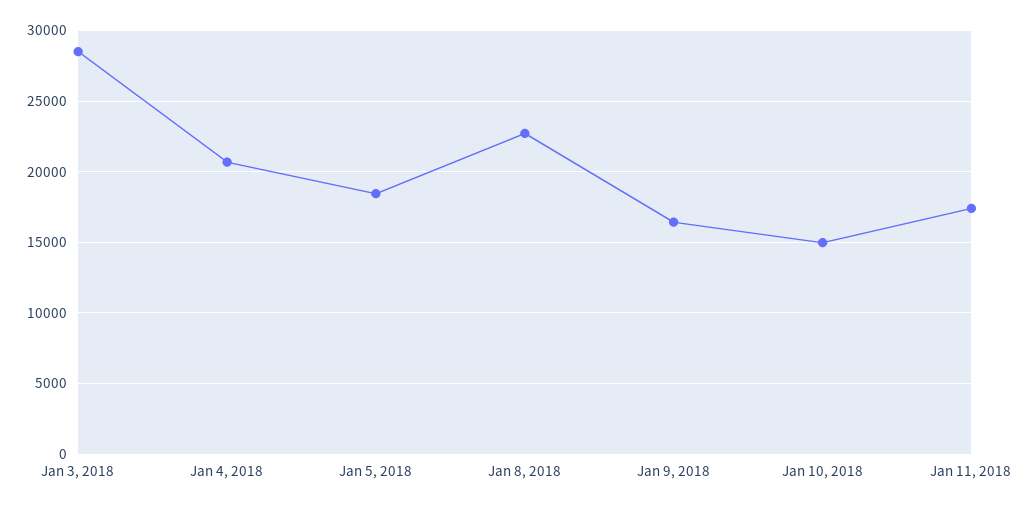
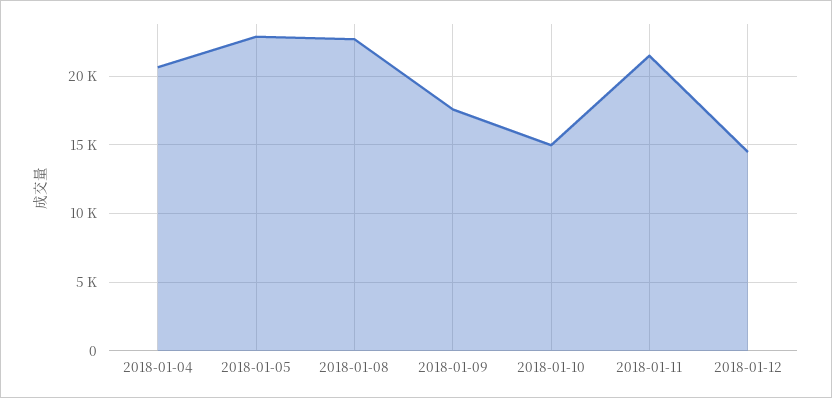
Jan 3, 2018: 28500 -> none
Jan 5, 2018: 18500 -> 23000
Jan 9, 2018: 16500 -> 17500
Jan 11, 2018: 17500 -> 21500
2018-01-12: none -> 14500

